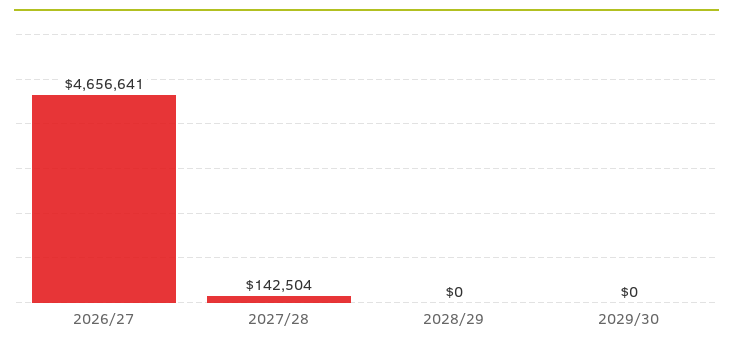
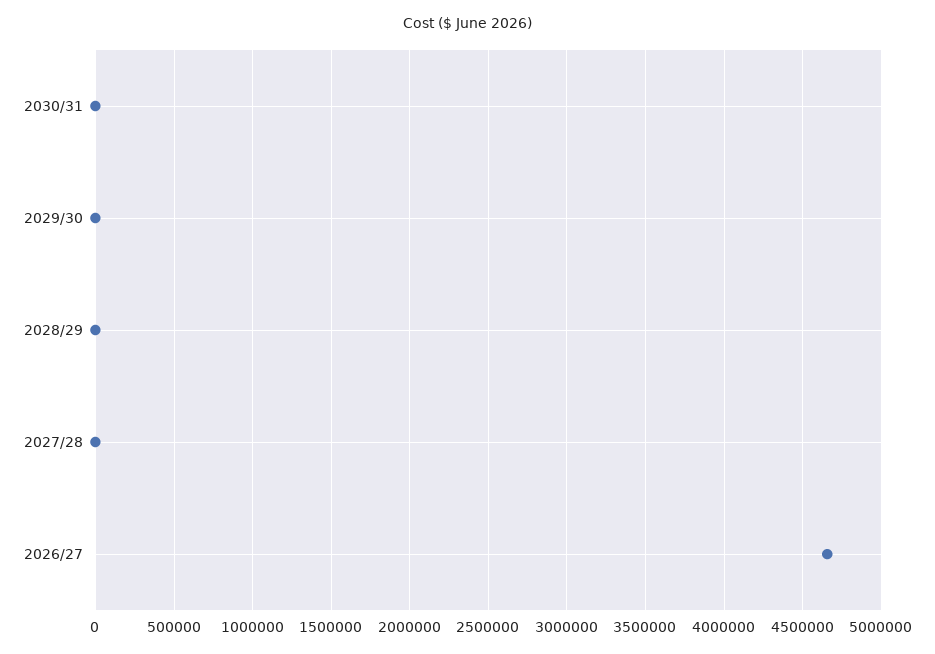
2027/28: 142504 -> 0
2030/31: none -> 0

